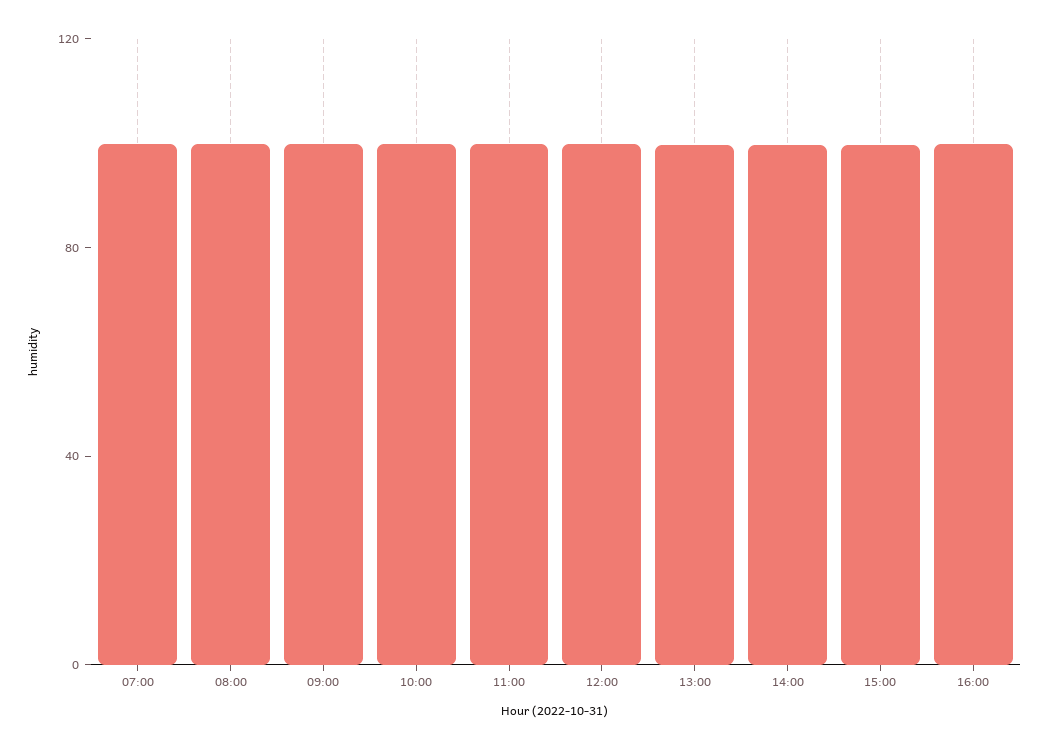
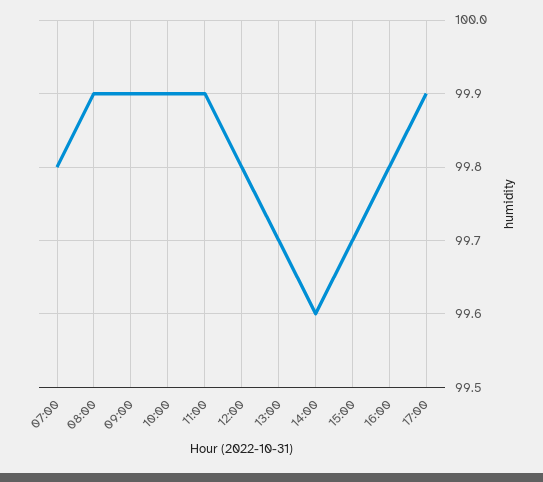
17:00: none -> 99.9

